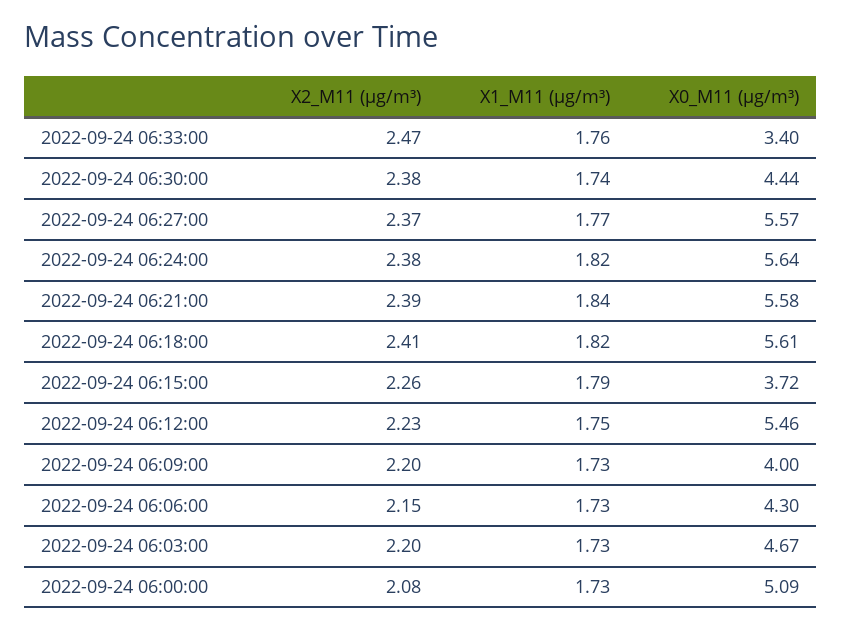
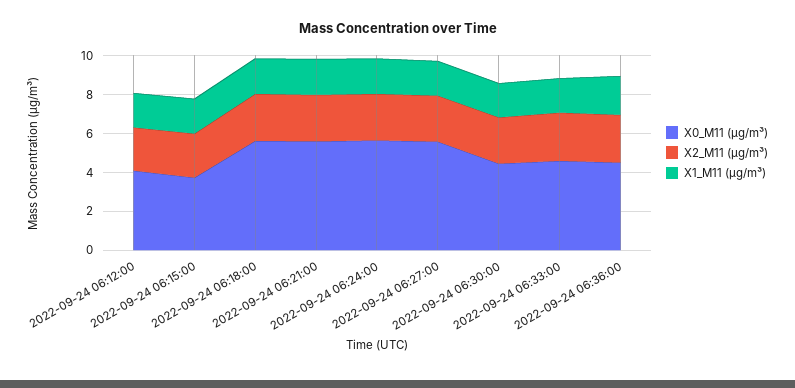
X0_M11 (μg/m³), 2022-09-24 06:33:00: 3.4 -> 4.5
X0_M11 (μg/m³), 2022-09-24 06:12:00: 5.46 -> 4
X2_M11 (μg/m³), 2022-09-24 06:09:00: 2.2 -> none
X1_M11 (μg/m³), 2022-09-24 06:09:00: 1.73 -> none
X0_M11 (μg/m³), 2022-09-24 06:09:00: 4 -> none
X2_M11 (μg/m³), 2022-09-24 06:06:00: 2.15 -> none
X1_M11 (μg/m³), 2022-09-24 06:06:00: 1.73 -> none
X0_M11 (μg/m³), 2022-09-24 06:06:00: 4.3 -> none
X2_M11 (μg/m³), 2022-09-24 06:03:00: 2.2 -> none
X1_M11 (μg/m³), 2022-09-24 06:03:00: 1.73 -> none
X0_M11 (μg/m³), 2022-09-24 06:03:00: 4.67 -> none
X2_M11 (μg/m³), 2022-09-24 06:00:00: 2.08 -> none
X1_M11 (μg/m³), 2022-09-24 06:00:00: 1.73 -> none
X0_M11 (μg/m³), 2022-09-24 06:00:00: 5.09 -> none
X0_M11 (μg/m³), 2022-09-24 06:36:00: none -> 4.5
X2_M11 (μg/m³), 2022-09-24 06:36:00: none -> 2.5
X1_M11 (μg/m³), 2022-09-24 06:36:00: none -> 2

